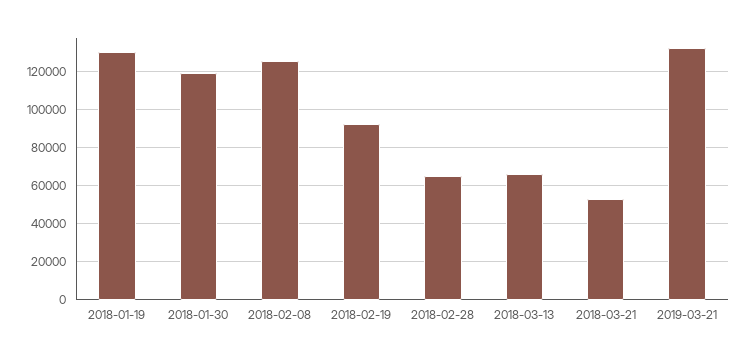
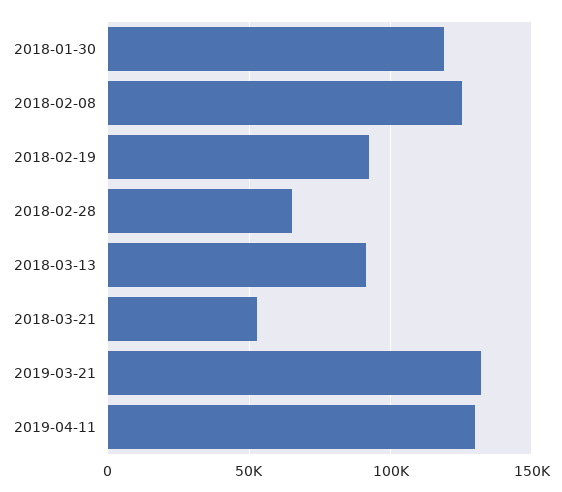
2018-01-19: 130000 -> none
2018-03-13: 65000 -> 90000
2019-04-11: none -> 130000

